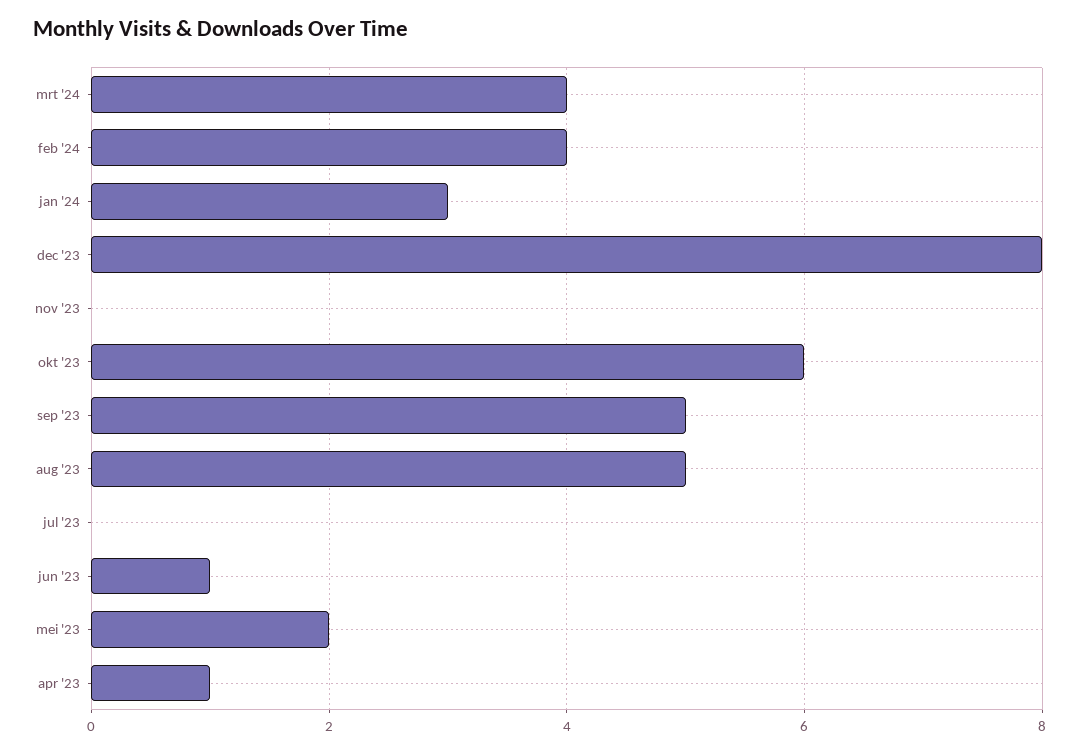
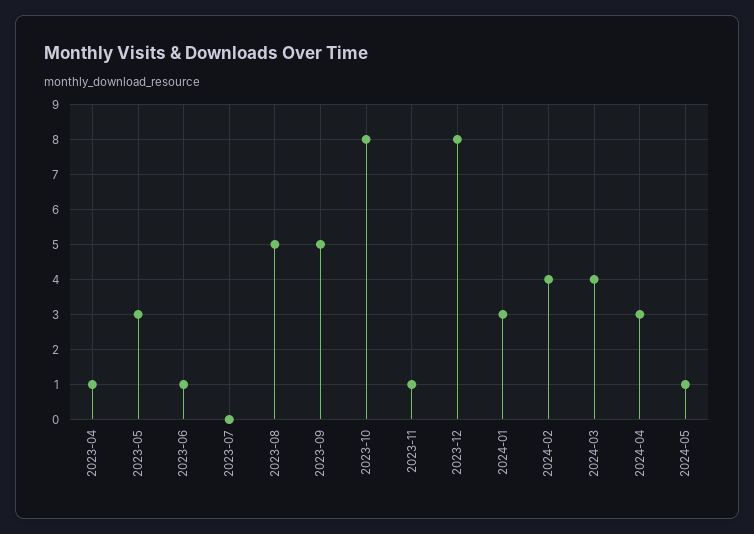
nov '23: 0 -> 1
okt '23: 6 -> 8
mei '23: 2 -> 3
2024-04: none -> 3
2024-05: none -> 1

